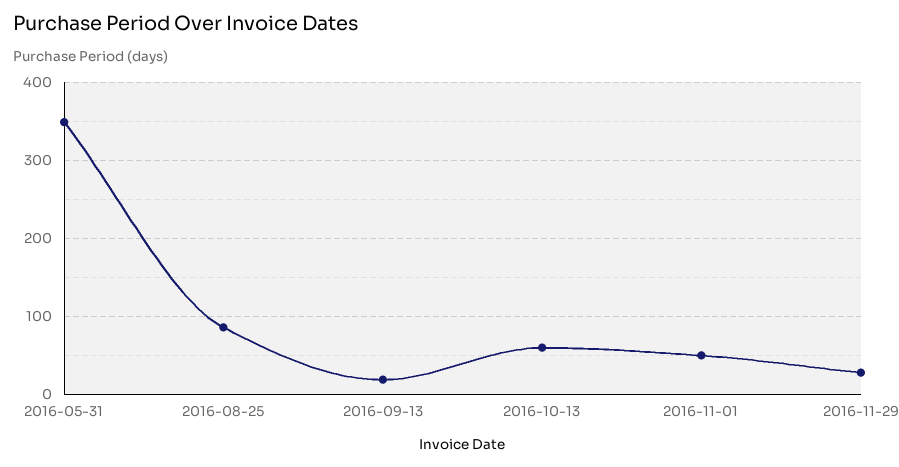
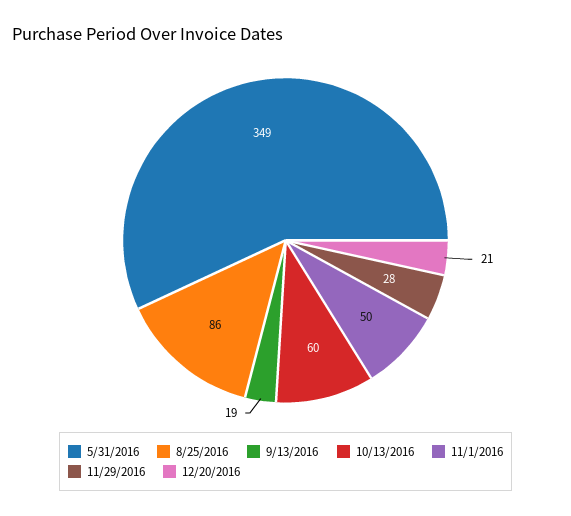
12/20/2016: none -> 21

